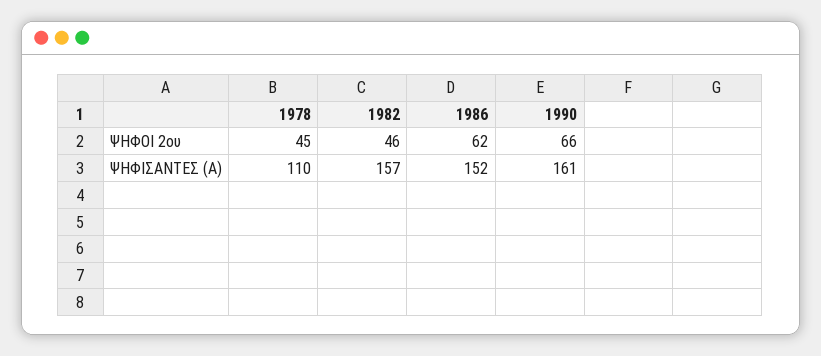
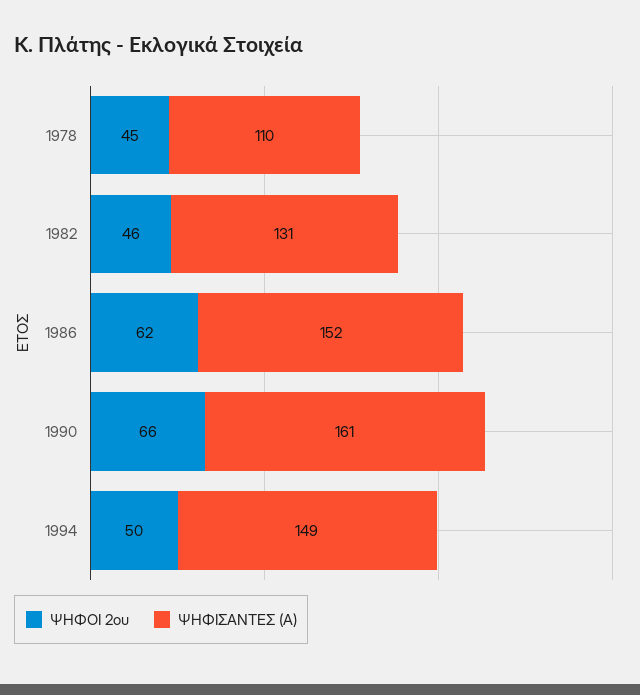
ΨΗΦΙΣΑΝΤΕΣ (Α), 1982: 157 -> 131
ΨΗΦΟΙ 2ου, 1994: none -> 50
ΨΗΦΙΣΑΝΤΕΣ (Α), 1994: none -> 149

